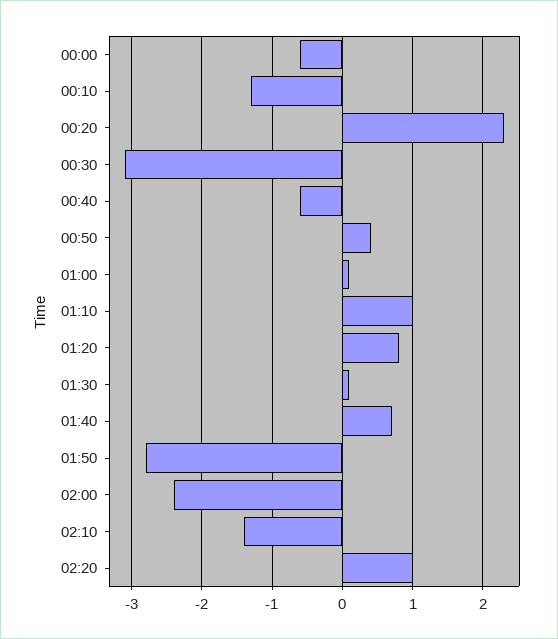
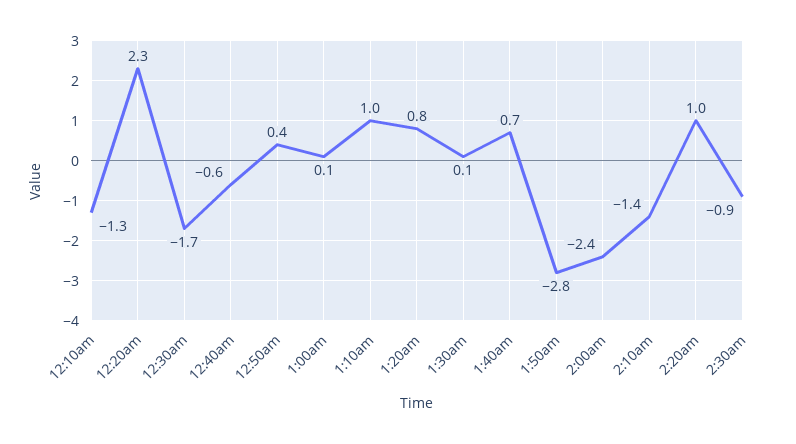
00:00: -0.6 -> none
00:30: -3.1 -> -1.7
2:30am: none -> -0.9

